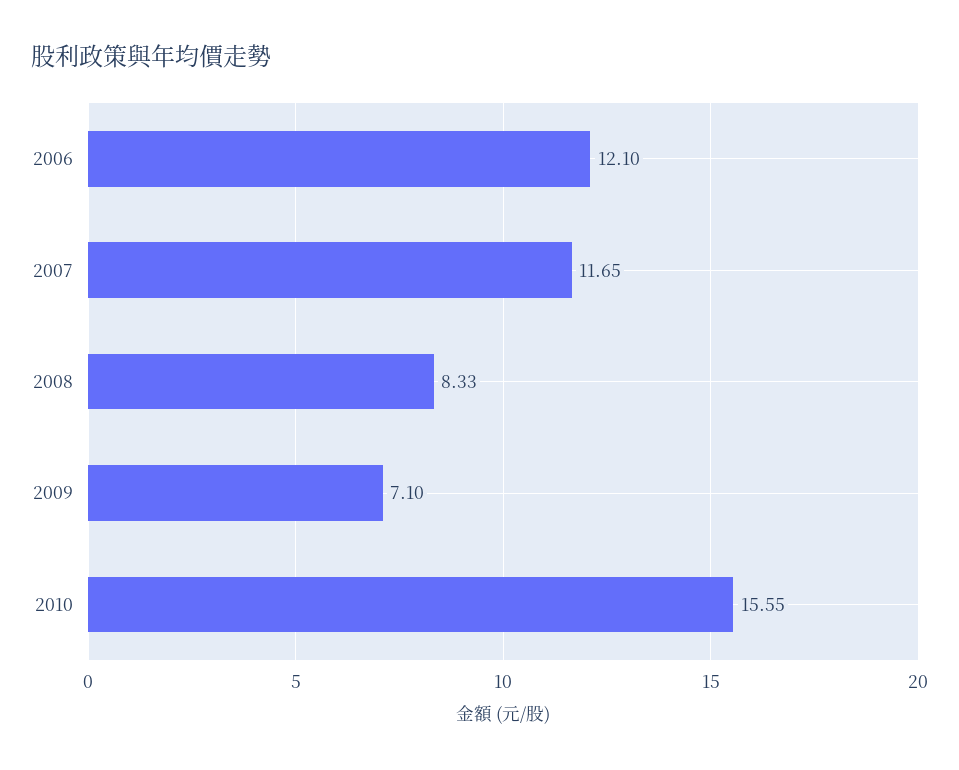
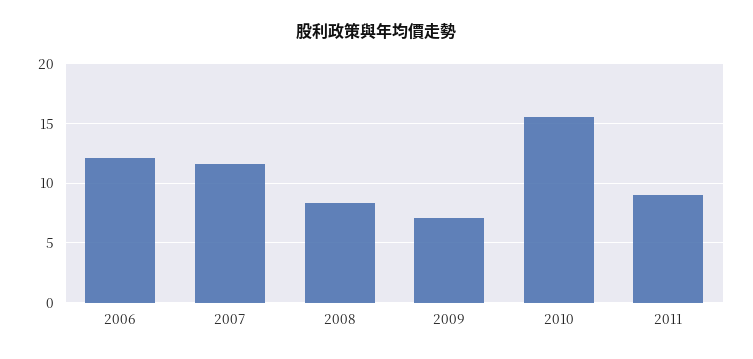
2011: none -> 9

